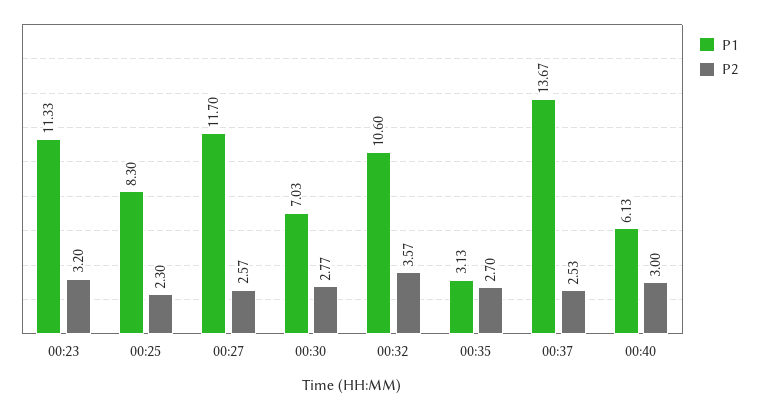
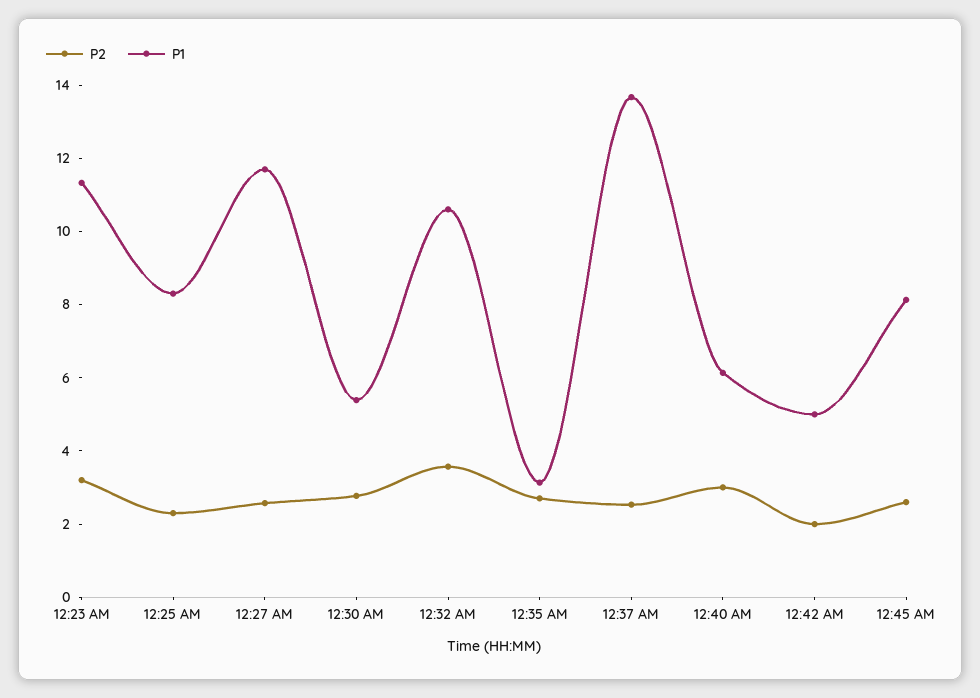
P1, 00:30: 7.03 -> 5.5
P2, 12:42 AM: none -> 2
P1, 12:42 AM: none -> 5
P2, 12:45 AM: none -> 2.5
P1, 12:45 AM: none -> 8

